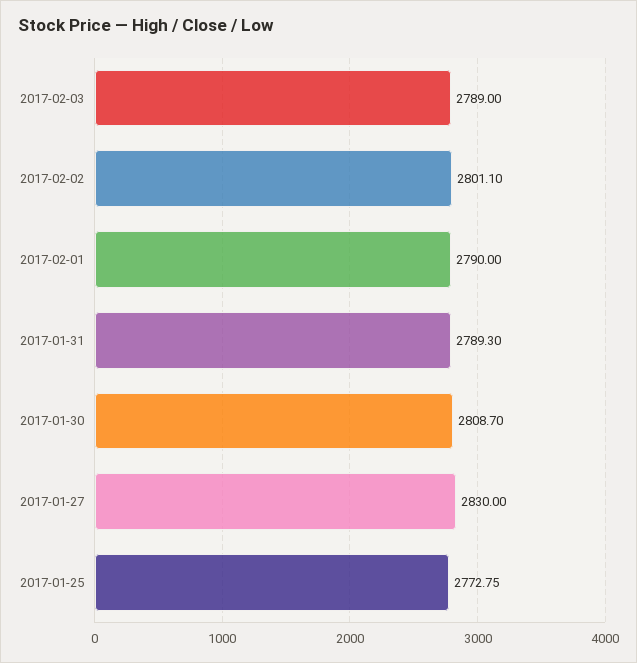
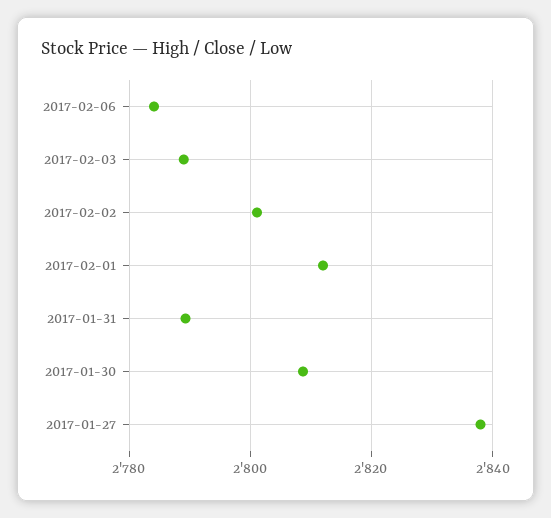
2017-02-01: 2790 -> 2812
2017-01-27: 2830 -> 2838
2017-01-25: 2772.75 -> none
2017-02-06: none -> 2784

